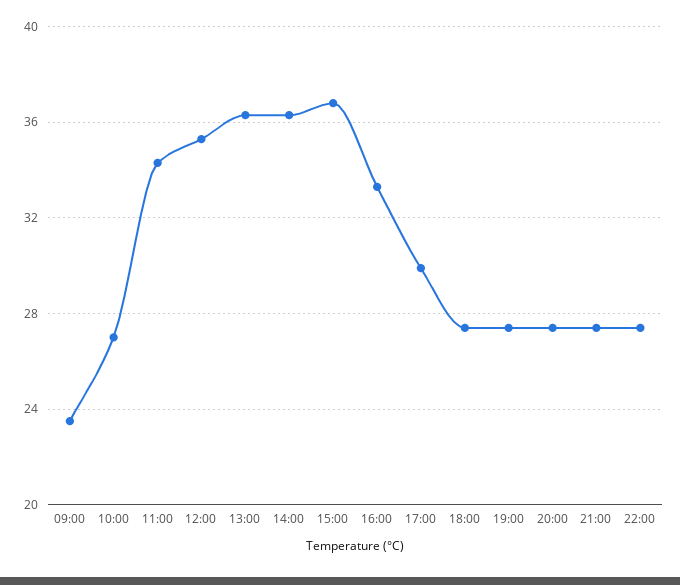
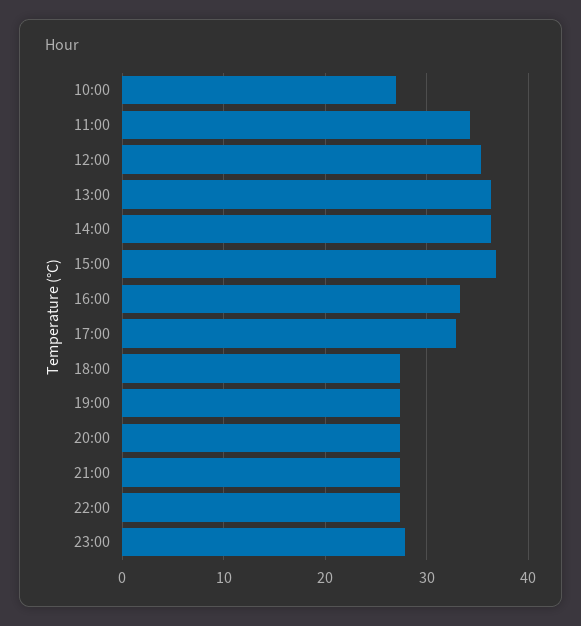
09:00: 23.5 -> none
17:00: 30 -> 33
23:00: none -> 28

